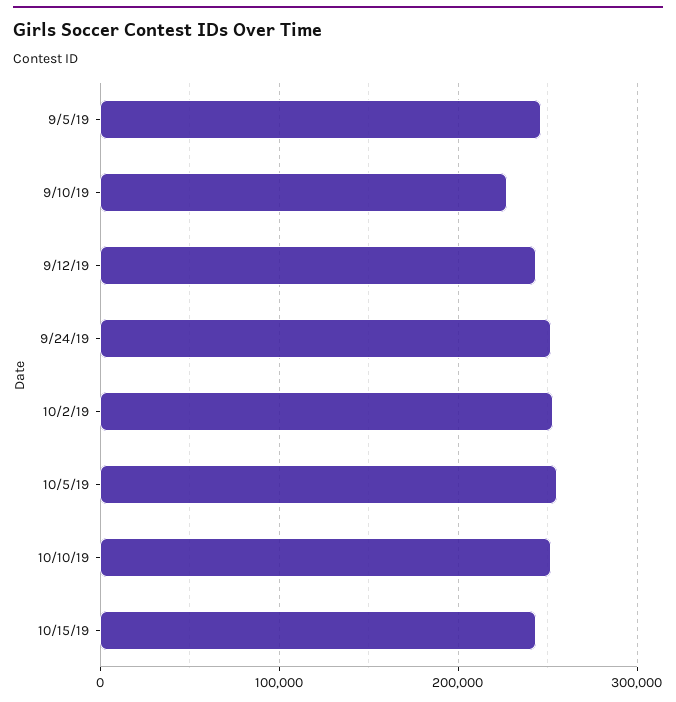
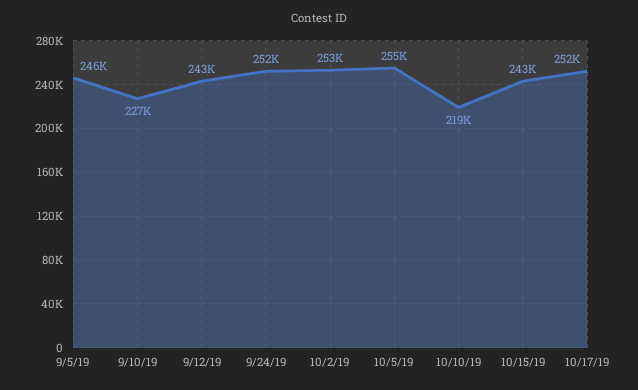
10/10/19: 250000 -> 219000
10/17/19: none -> 252000

